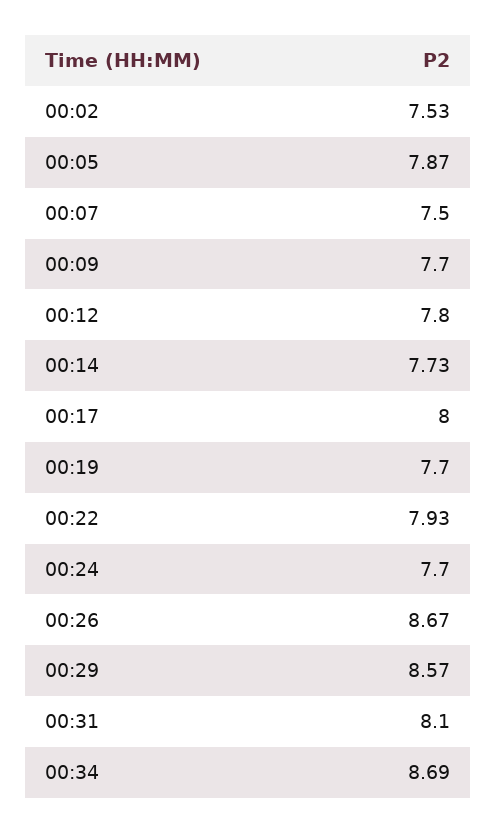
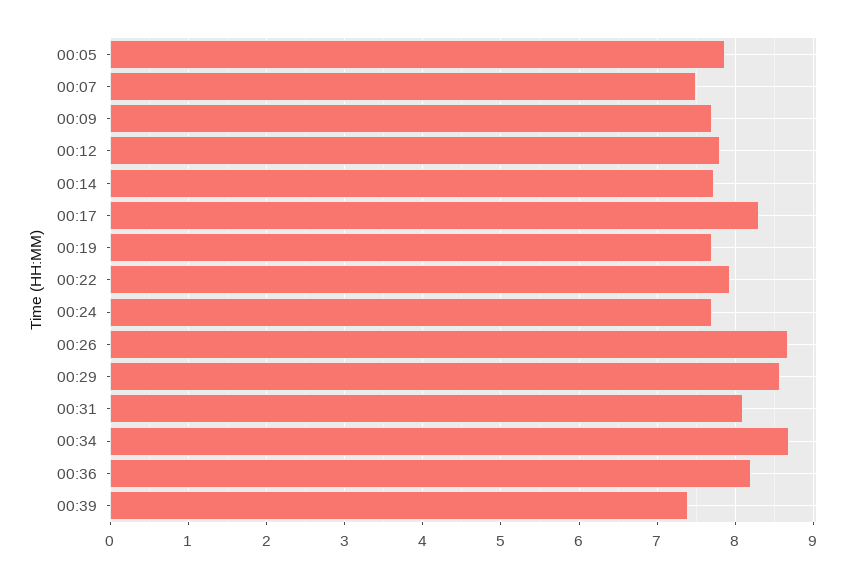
00:02: 7.53 -> none
00:17: 8 -> 8.3
00:36: none -> 8.2
00:39: none -> 7.4

